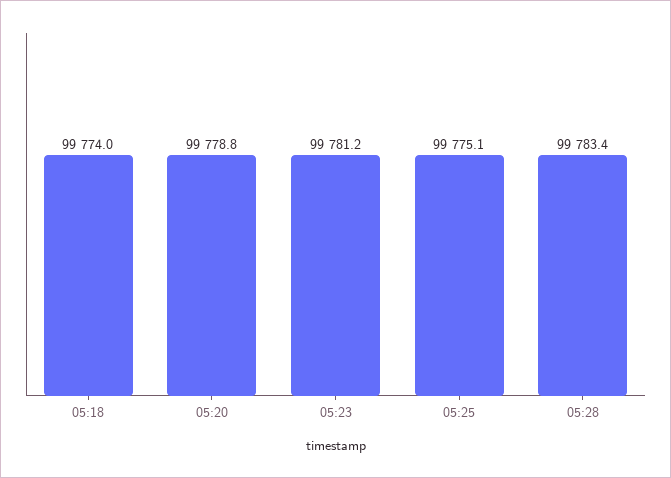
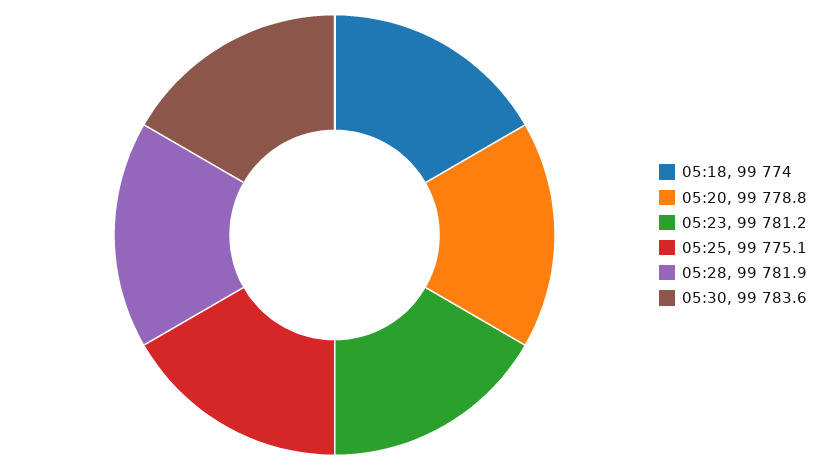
05:28: 99783.4 -> 99781.9
05:30: none -> 99783.6

